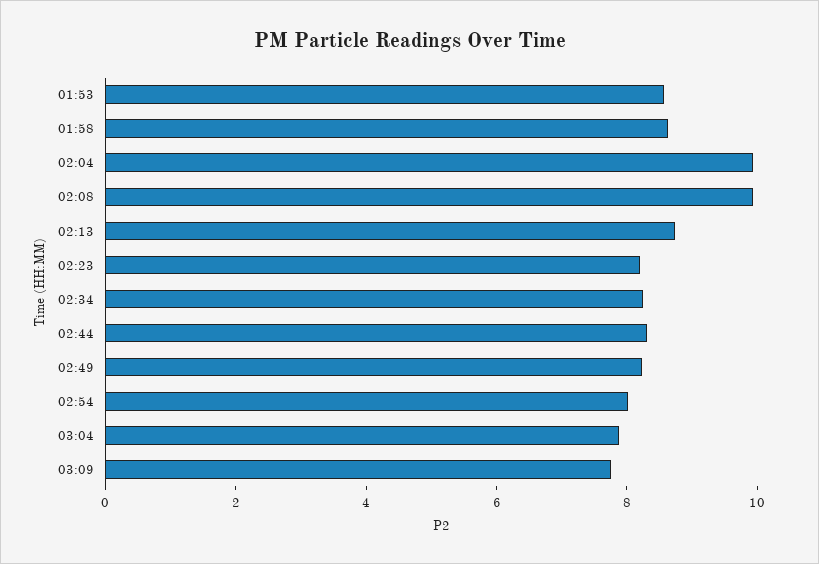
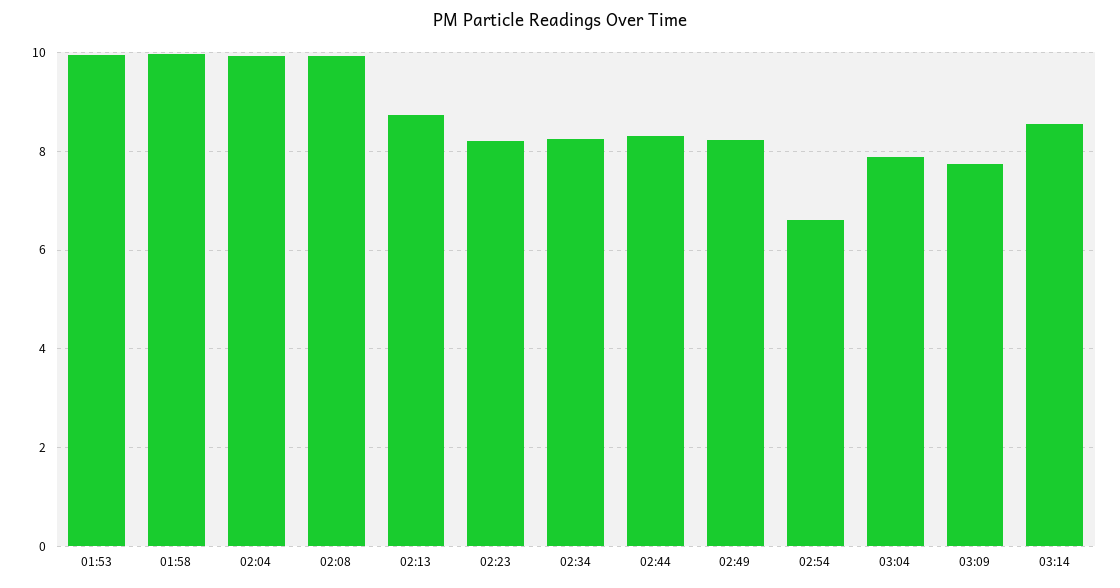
01:53: 8.5 -> 10
01:58: 8.5 -> 10
02:54: 8 -> 6.6
03:14: none -> 8.6

